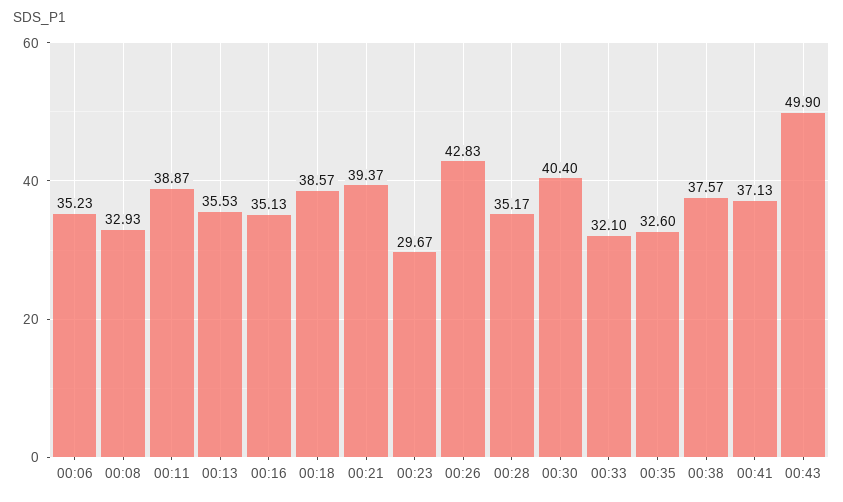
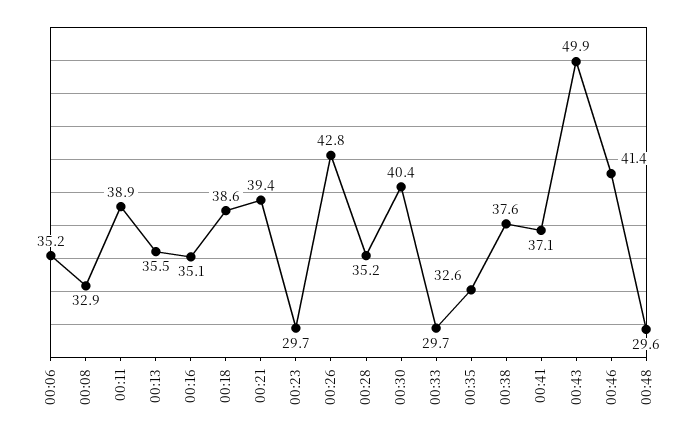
00:33: 32.1 -> 29.7
00:46: none -> 41.4
00:48: none -> 29.6

